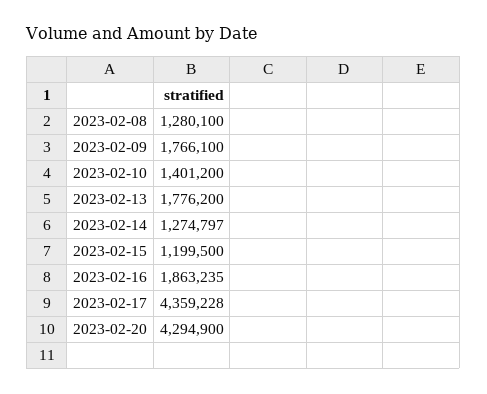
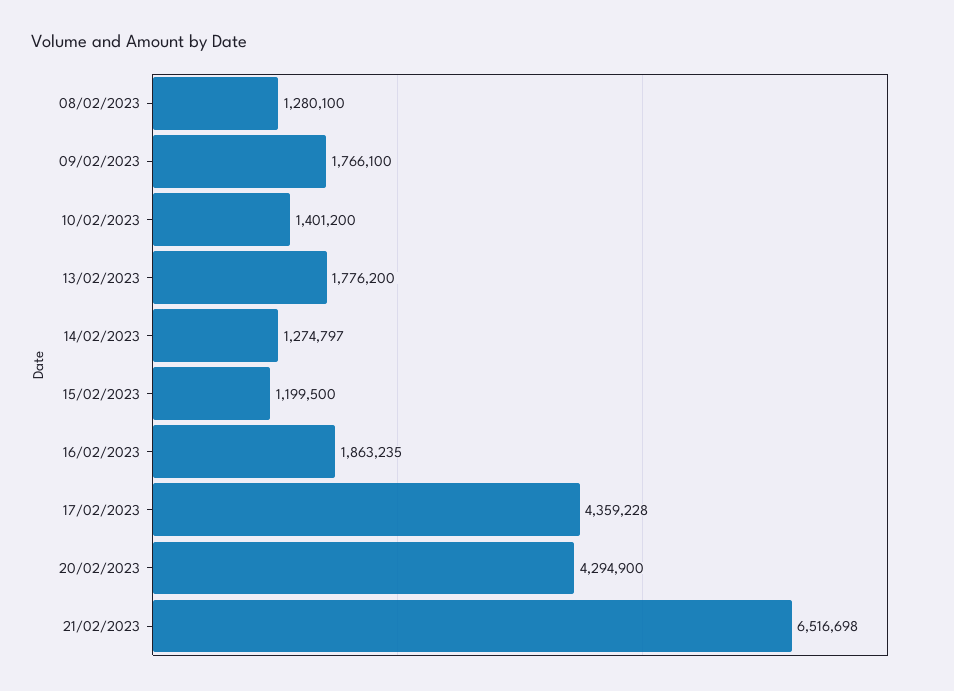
21/02/2023: none -> 6516698

